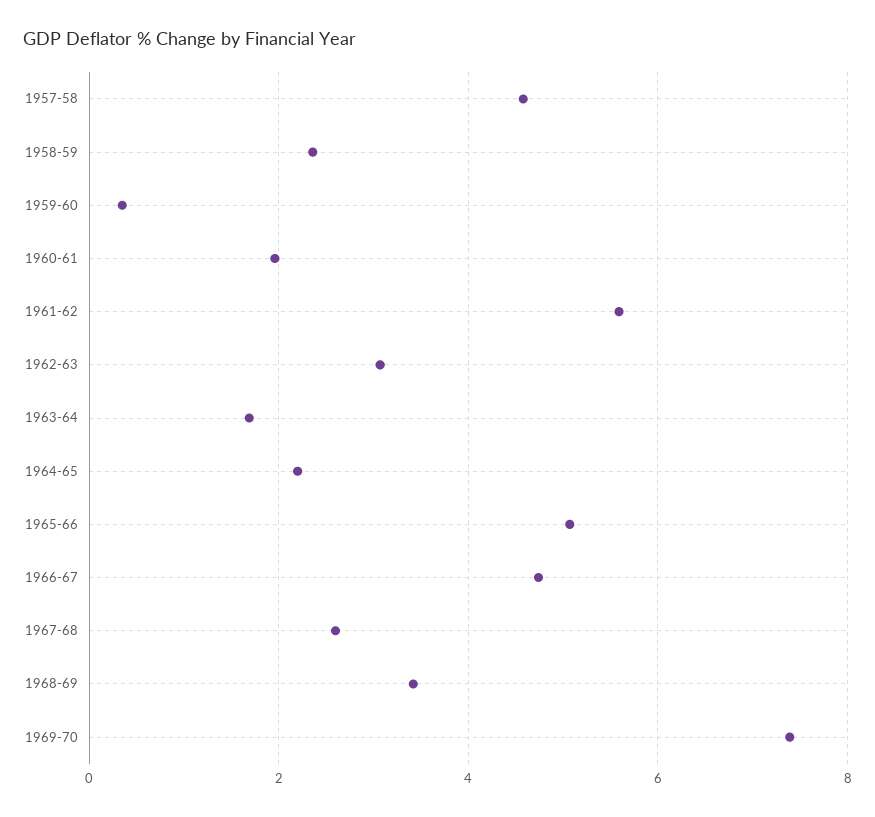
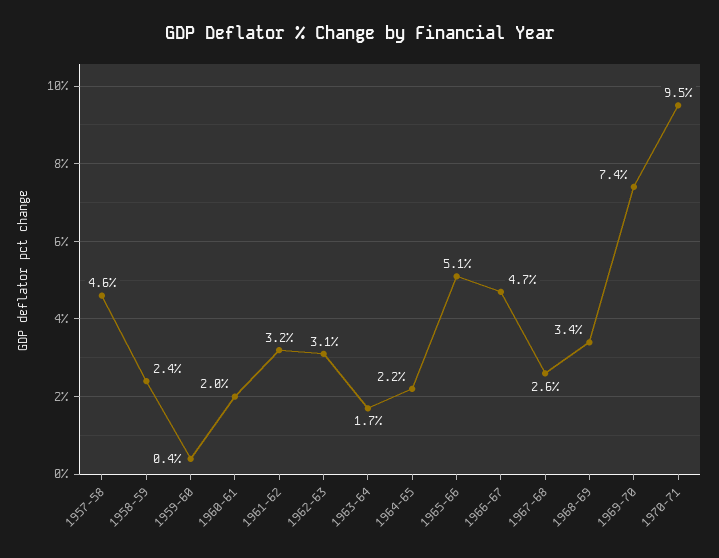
1961-62: 5.6 -> 3.2
1970-71: none -> 9.5

